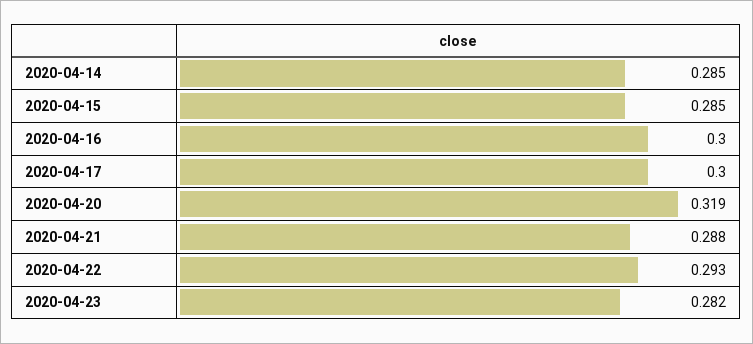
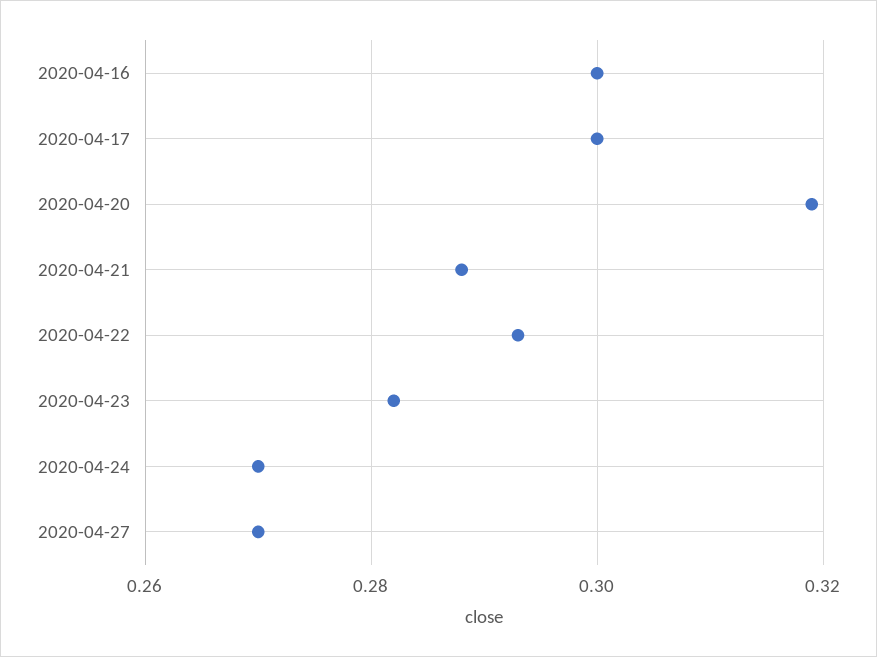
2020-04-14: 0.285 -> none
2020-04-15: 0.285 -> none
2020-04-24: none -> 0.27
2020-04-27: none -> 0.27

